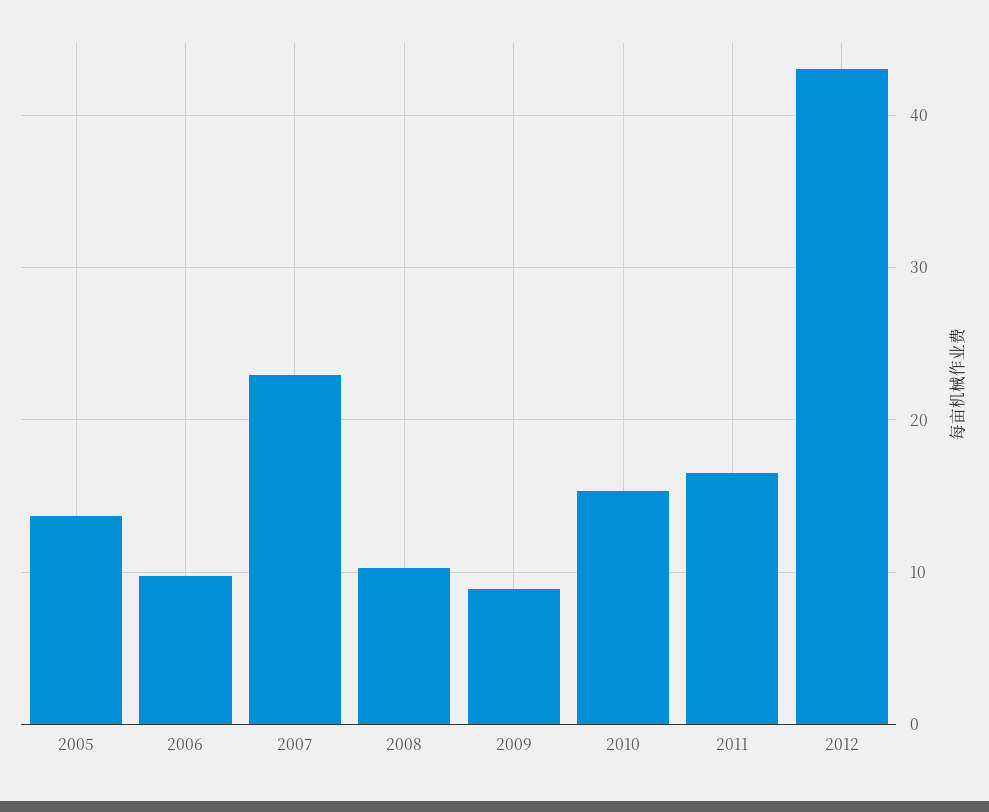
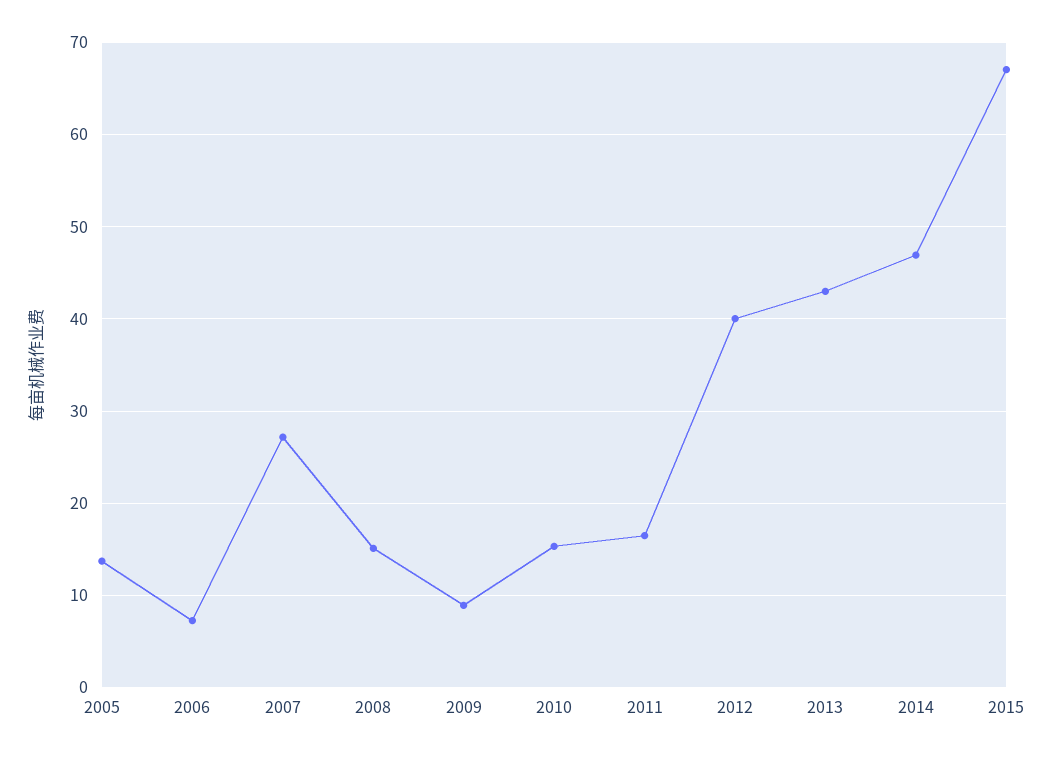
2006: 10 -> 7
2007: 23 -> 27
2008: 10 -> 15
2012: 43 -> 40
2013: none -> 43
2014: none -> 47
2015: none -> 67

